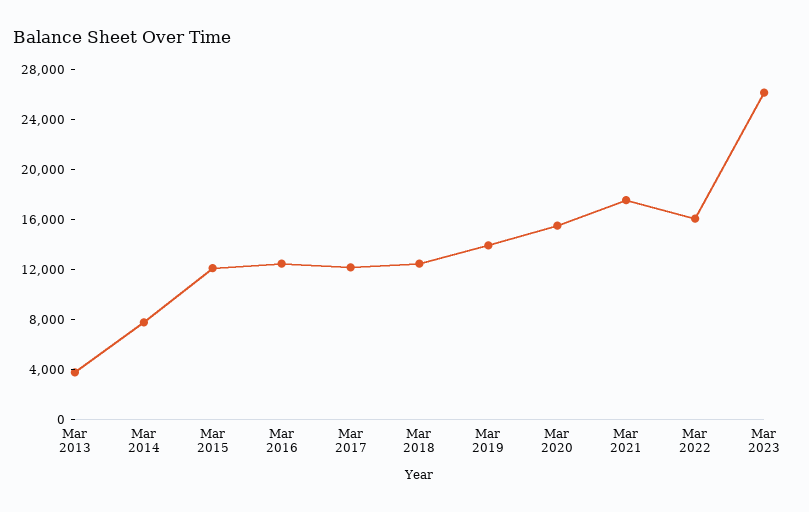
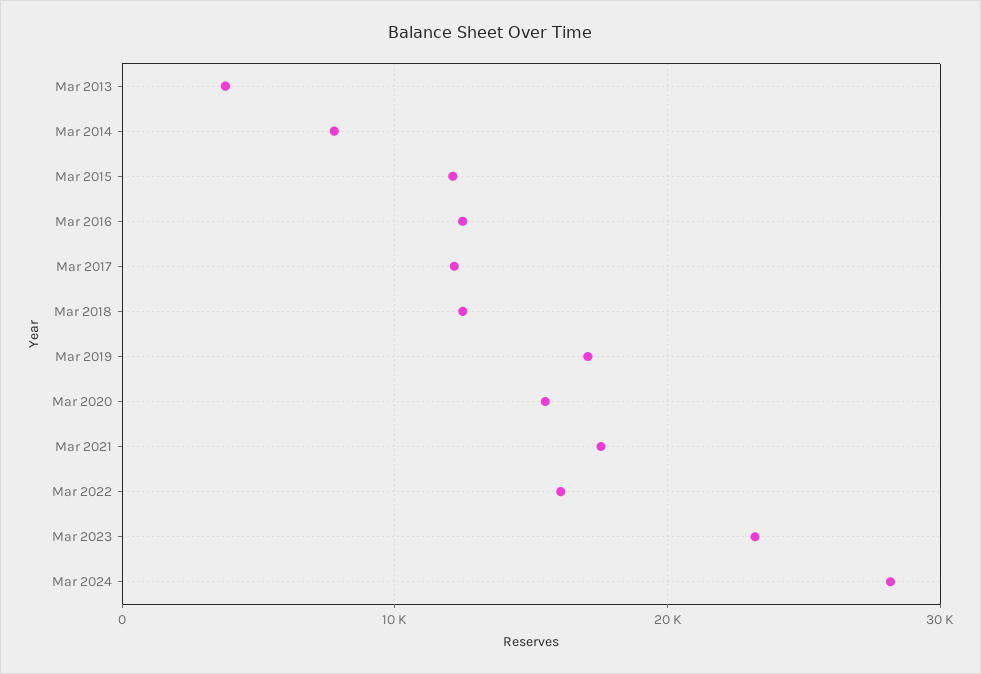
Mar 2019: 14000 -> 17000
Mar 2023: 26000 -> 23000
Mar 2024: none -> 28000

